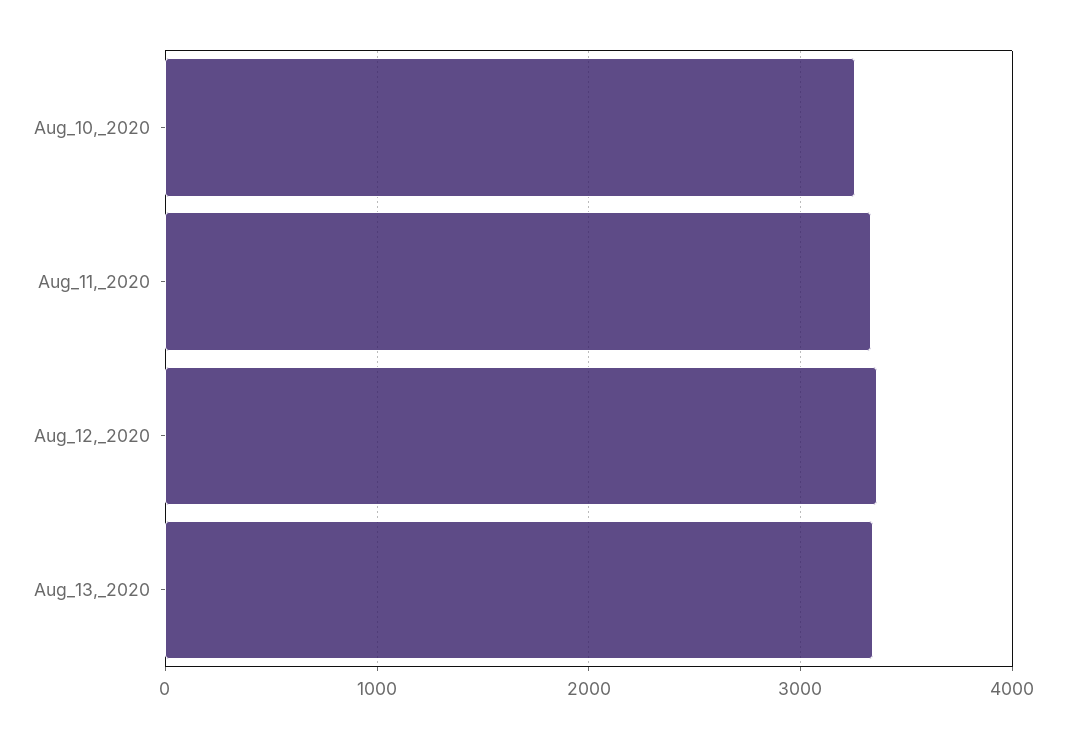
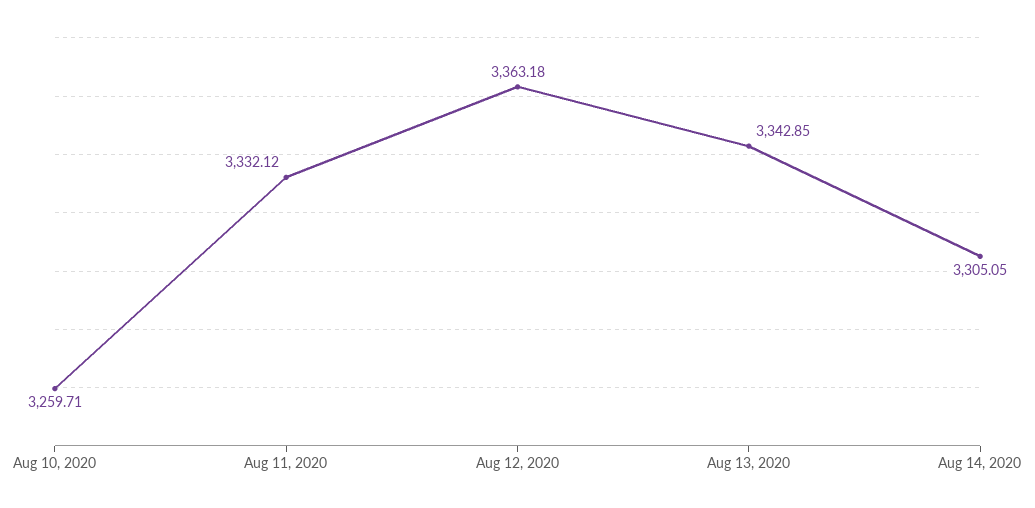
Aug 14, 2020: none -> 3305.05

